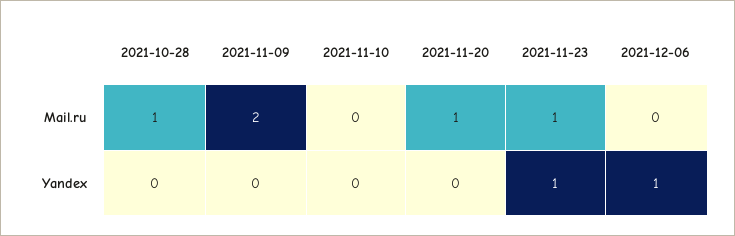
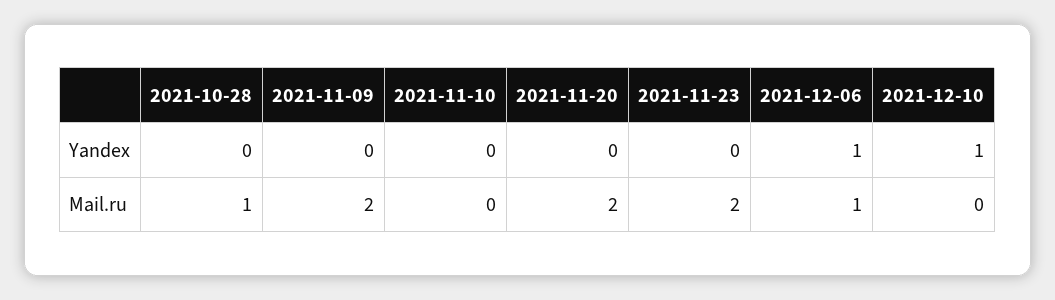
2021-11-20, Mail.ru: 1 -> 2
2021-11-23, Mail.ru: 1 -> 2
2021-12-06, Mail.ru: 0 -> 1
2021-11-23, Yandex: 1 -> 0
2021-12-10, Yandex: none -> 1
2021-12-10, Mail.ru: none -> 0

